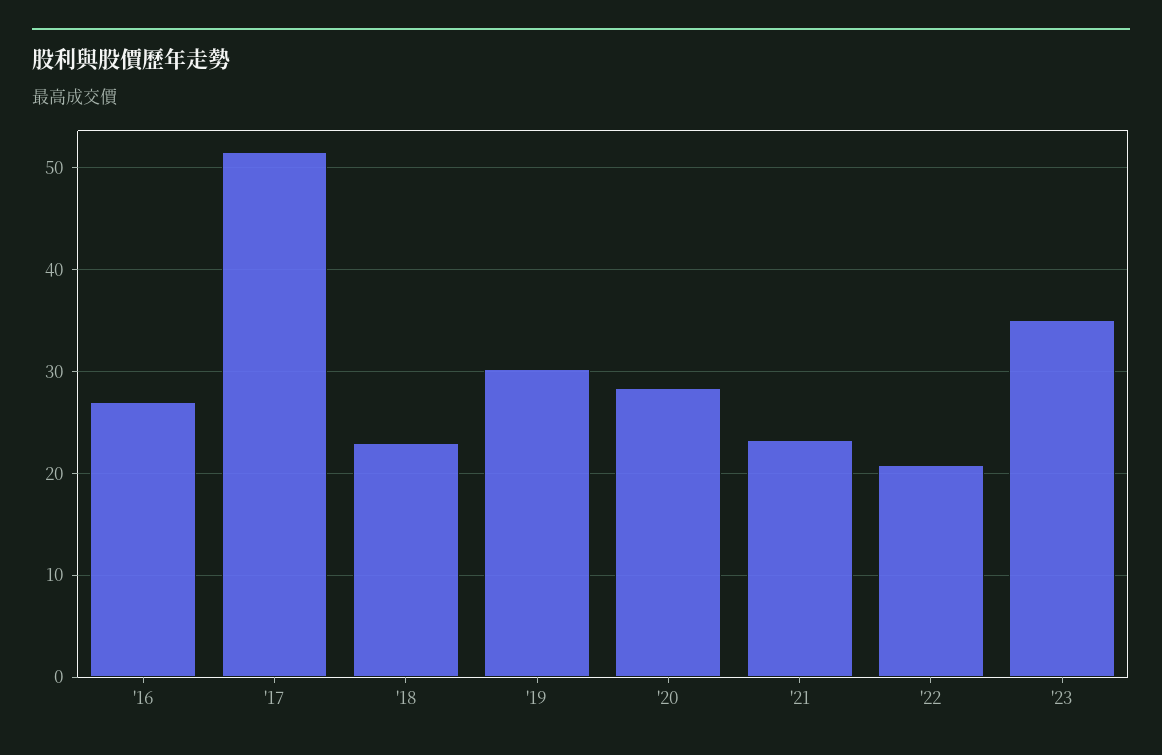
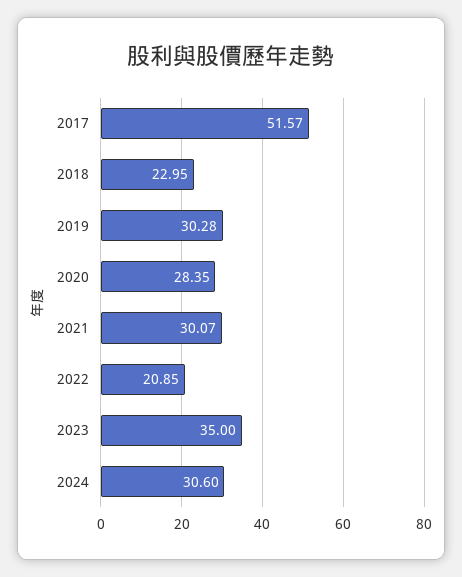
'16: 27 -> none
'21: 23 -> 30.07
2024: none -> 30.6

